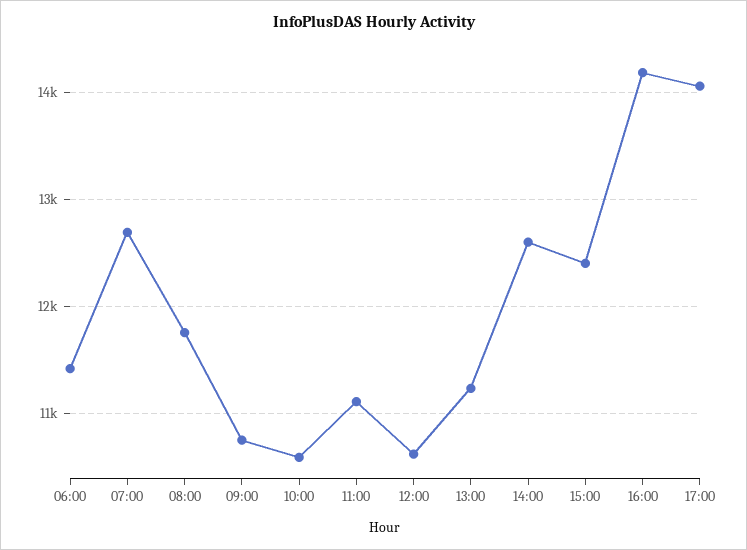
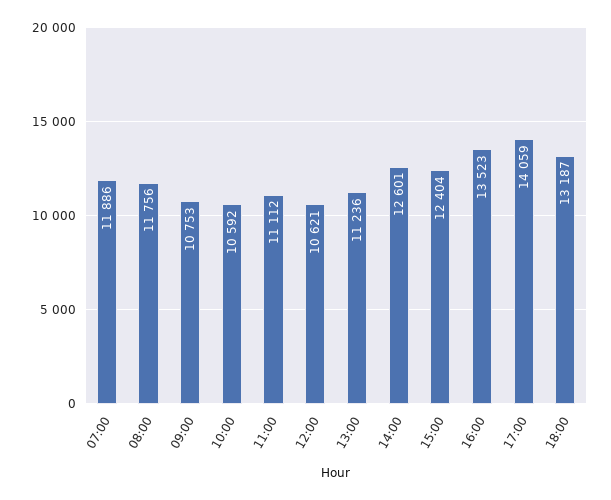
06:00: 11400 -> none
07:00: 12700 -> 11886
16:00: 14200 -> 13523
18:00: none -> 13187

